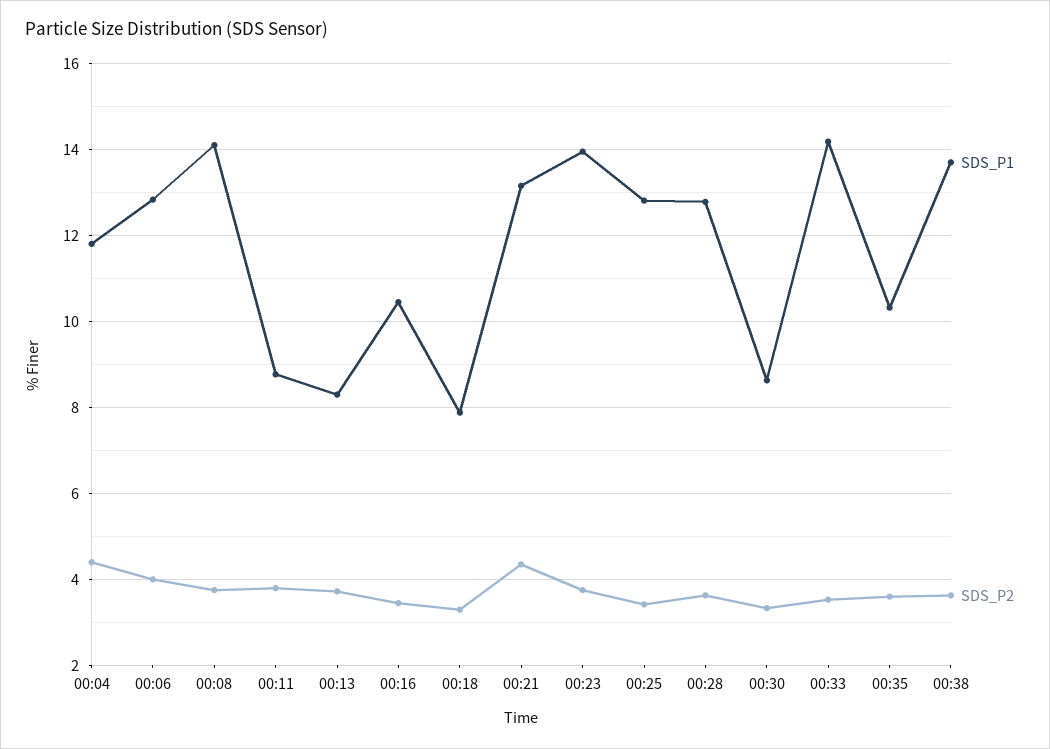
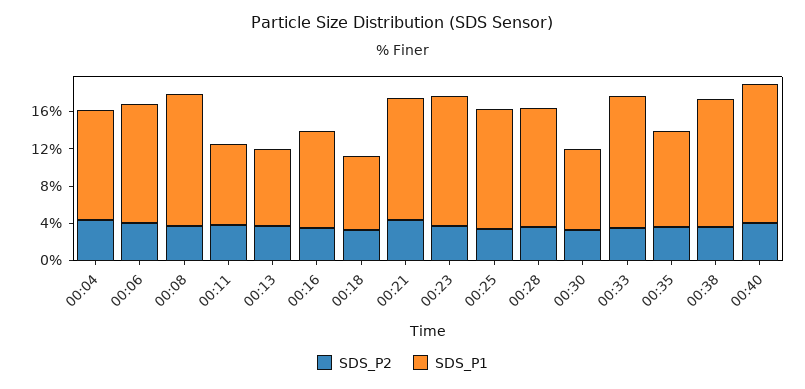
SDS_P2, 00:40: none -> 4
SDS_P1, 00:40: none -> 15

